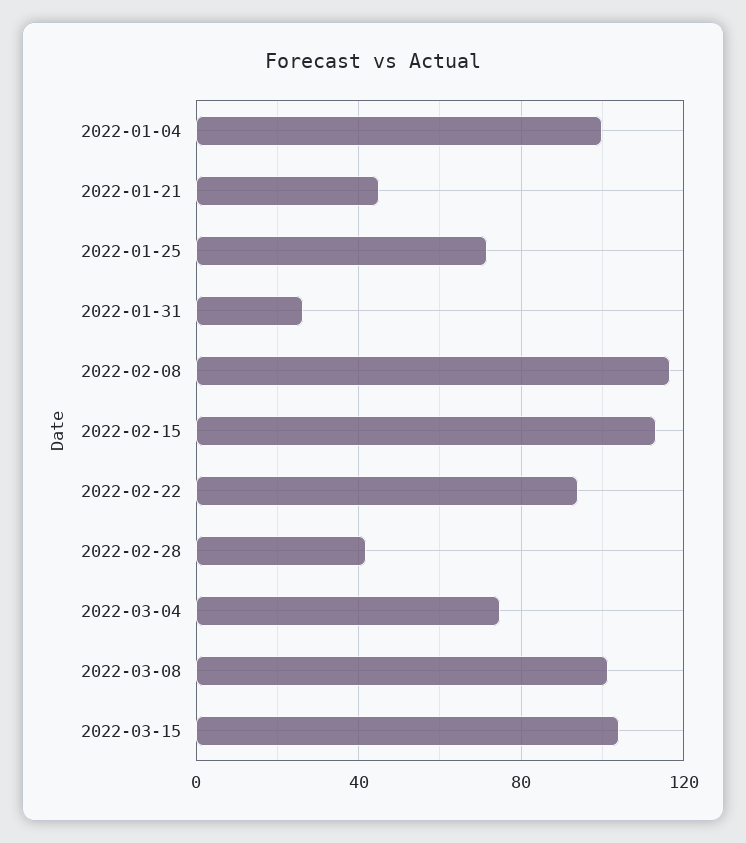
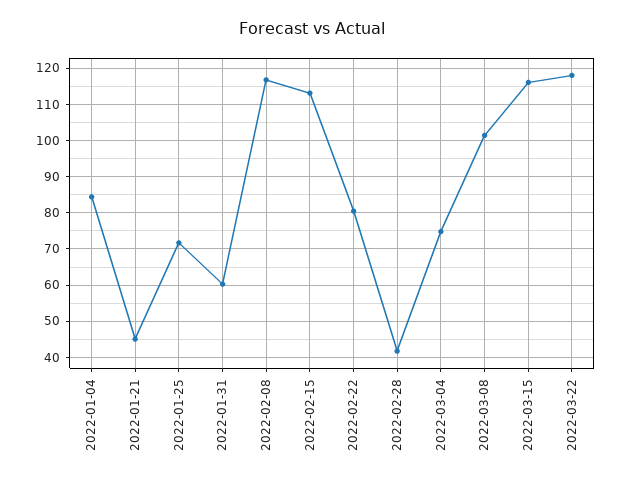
2022-01-04: 100 -> 84
2022-01-31: 25 -> 60
2022-02-22: 95 -> 80
2022-03-15: 105 -> 116
2022-03-22: none -> 118

